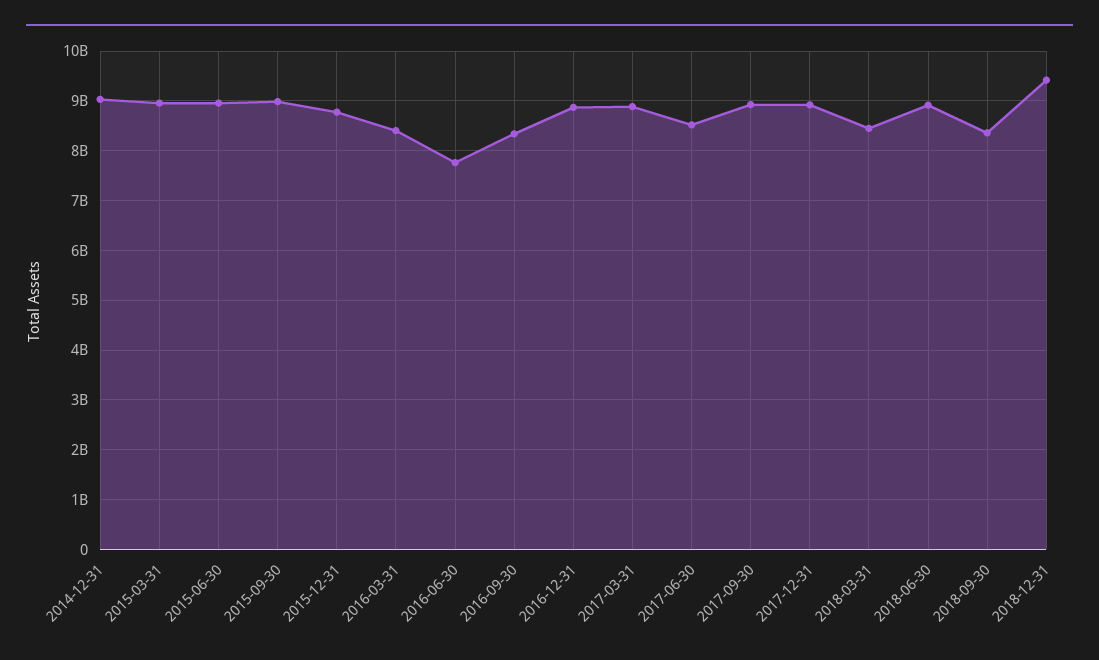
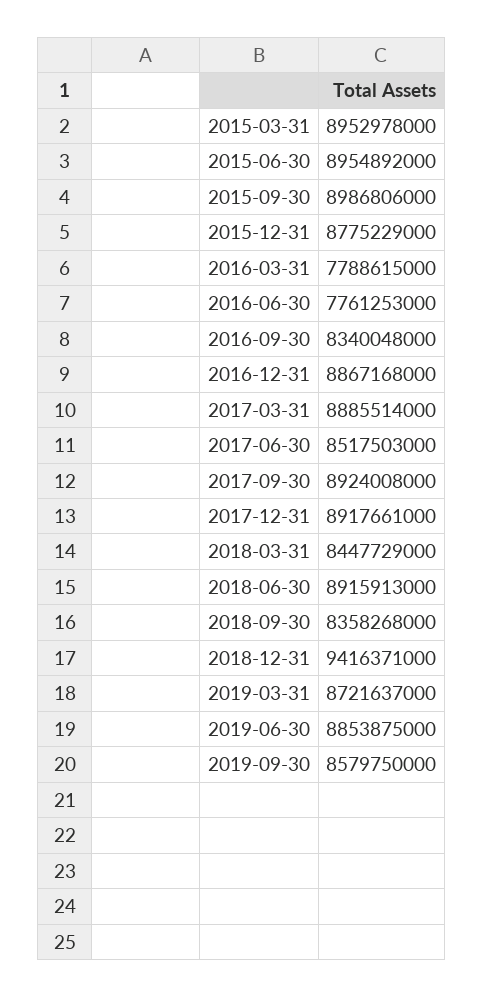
2014-12-31: 9000000000 -> none
2016-03-31: 8400000000 -> 7788615000
2019-03-31: none -> 8721637000
2019-06-30: none -> 8853875000
2019-09-30: none -> 8579750000

